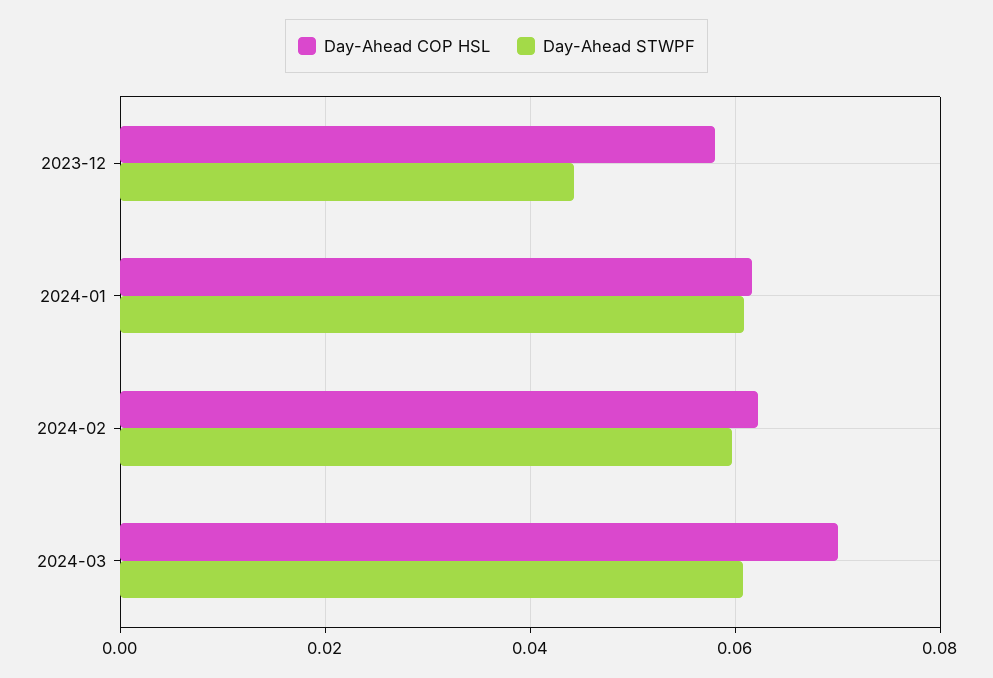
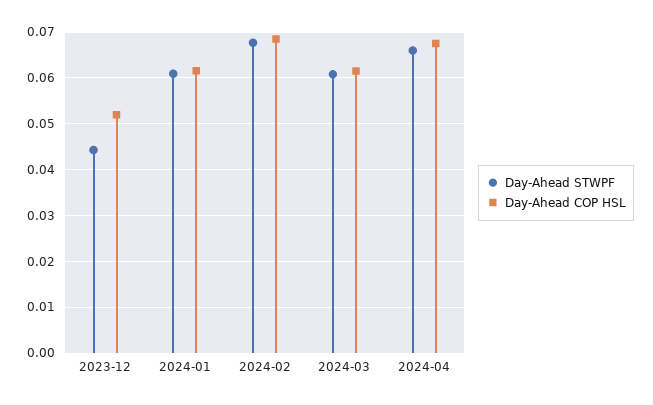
Day-Ahead COP HSL, 2023-12: 0.058 -> 0.052
Day-Ahead COP HSL, 2024-02: 0.062 -> 0.068
Day-Ahead STWPF, 2024-02: 0.06 -> 0.068
Day-Ahead COP HSL, 2024-03: 0.07 -> 0.062
Day-Ahead STWPF, 2024-04: none -> 0.066
Day-Ahead COP HSL, 2024-04: none -> 0.068

